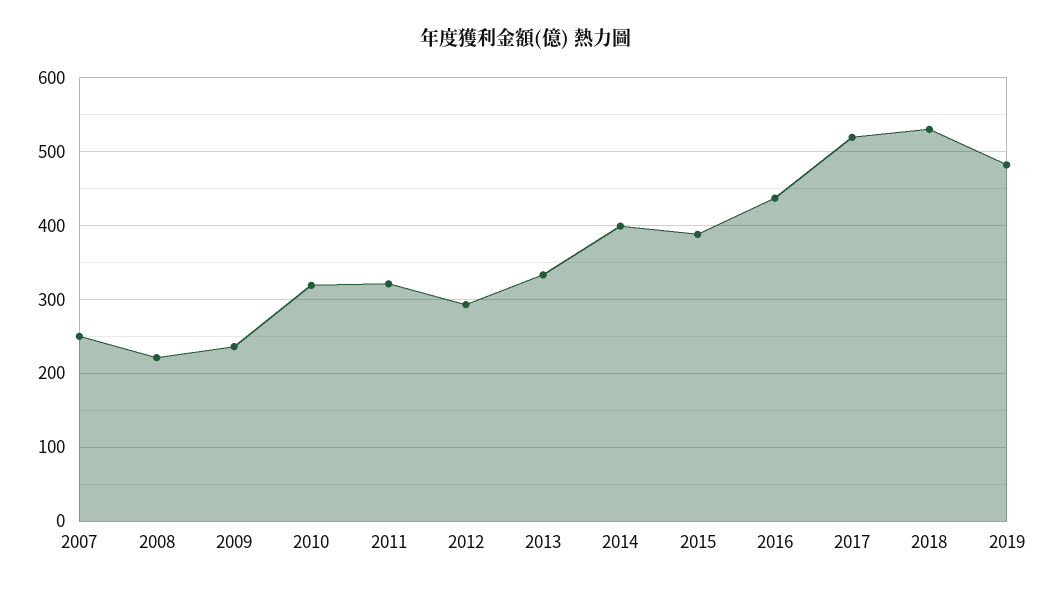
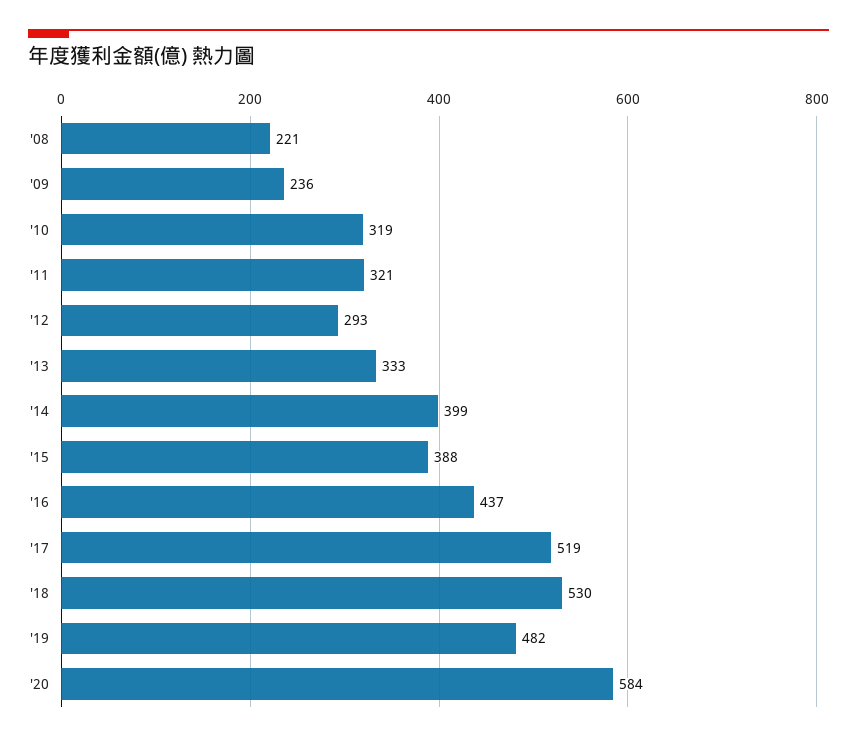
2007: 250 -> none
'20: none -> 584

